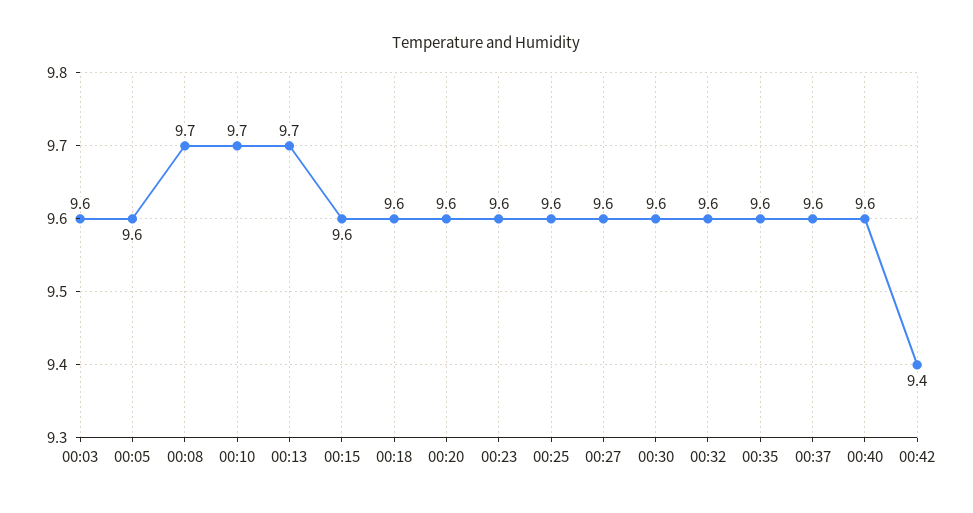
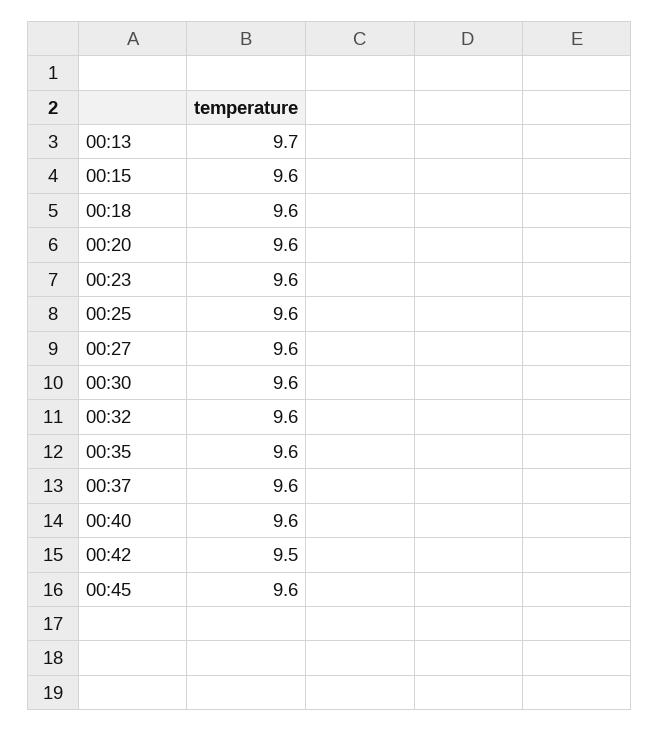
00:03: 9.6 -> none
00:05: 9.6 -> none
00:08: 9.7 -> none
00:10: 9.7 -> none
00:42: 9.4 -> 9.5
00:45: none -> 9.6

